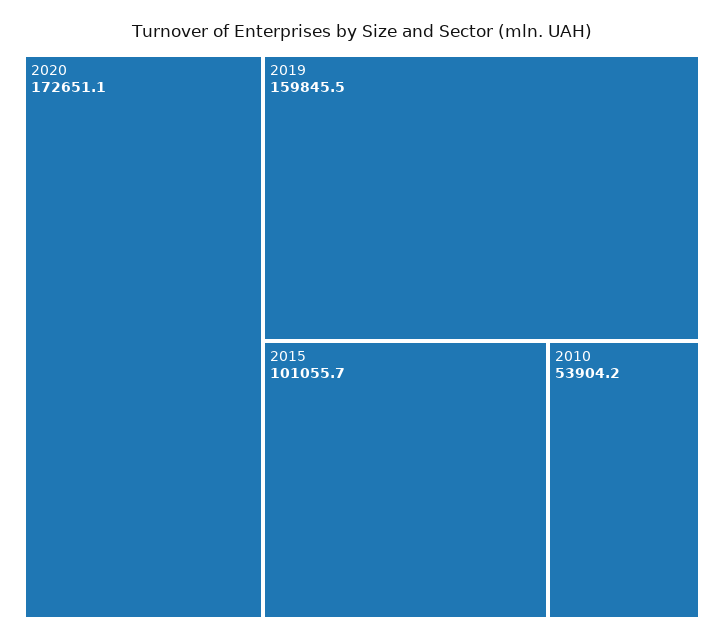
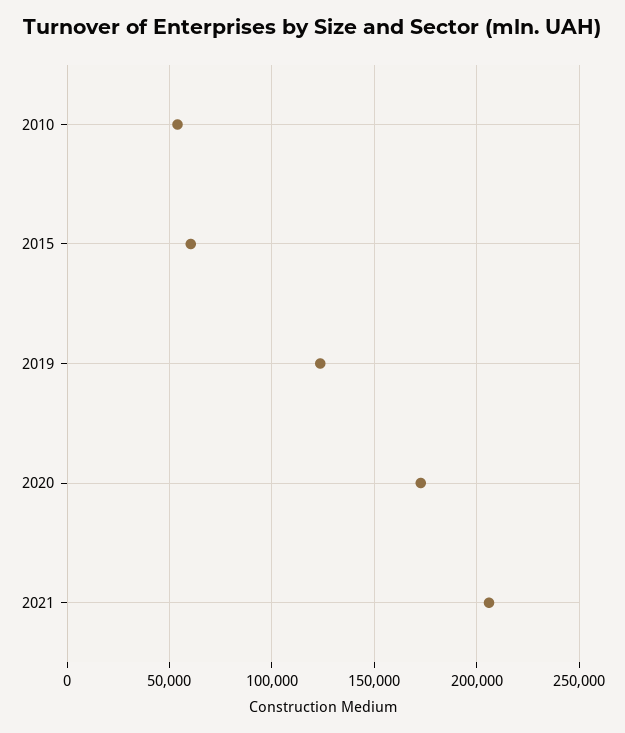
2019: 159845.5 -> 125000
2015: 101055.7 -> 60000
2021: none -> 205000

